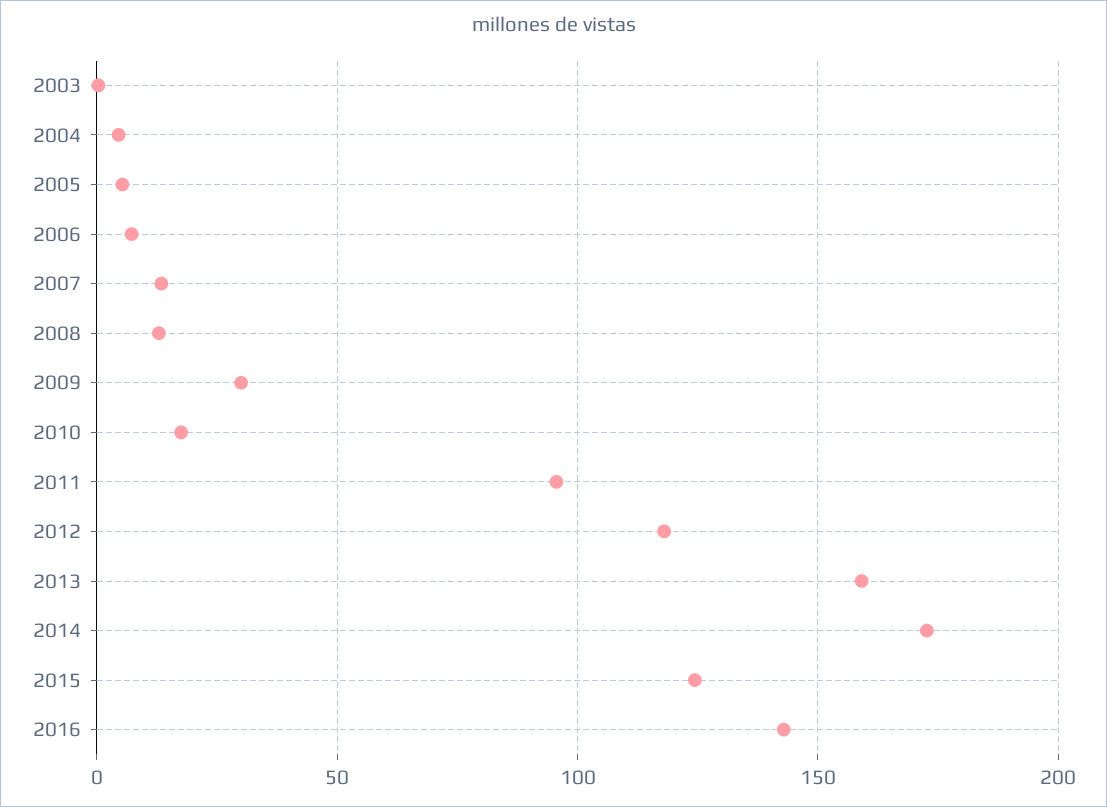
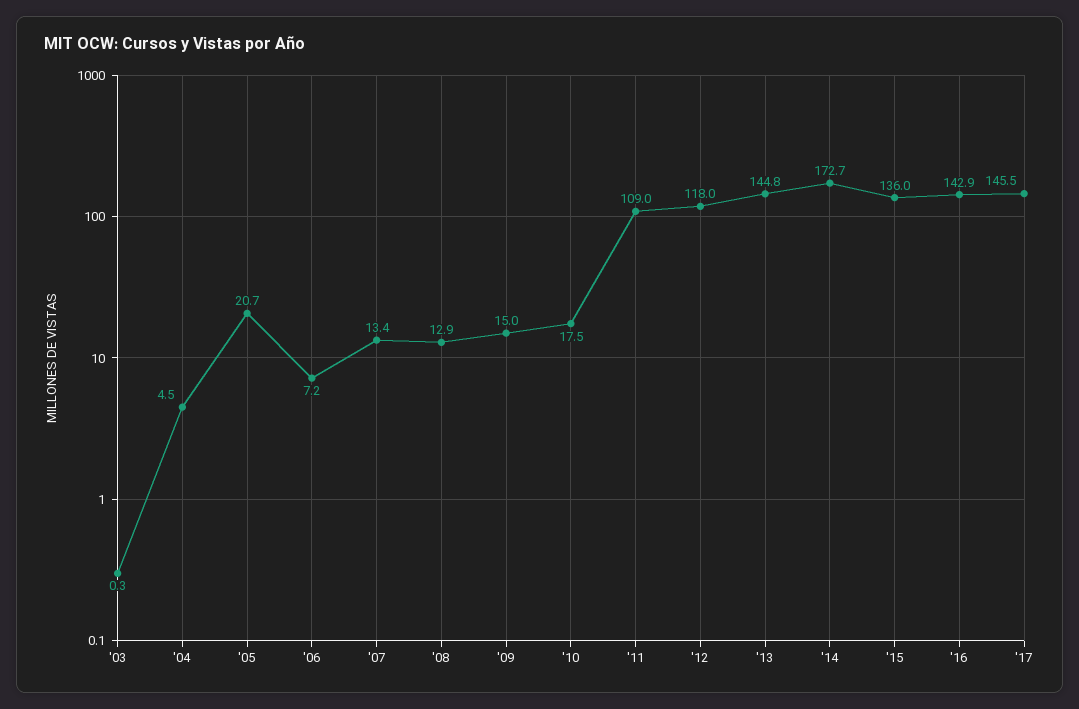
2005: 5 -> 20.7
2009: 30 -> 15
2011: 95 -> 109
2013: 160 -> 144.8
2015: 125 -> 136
'17: none -> 145.5

